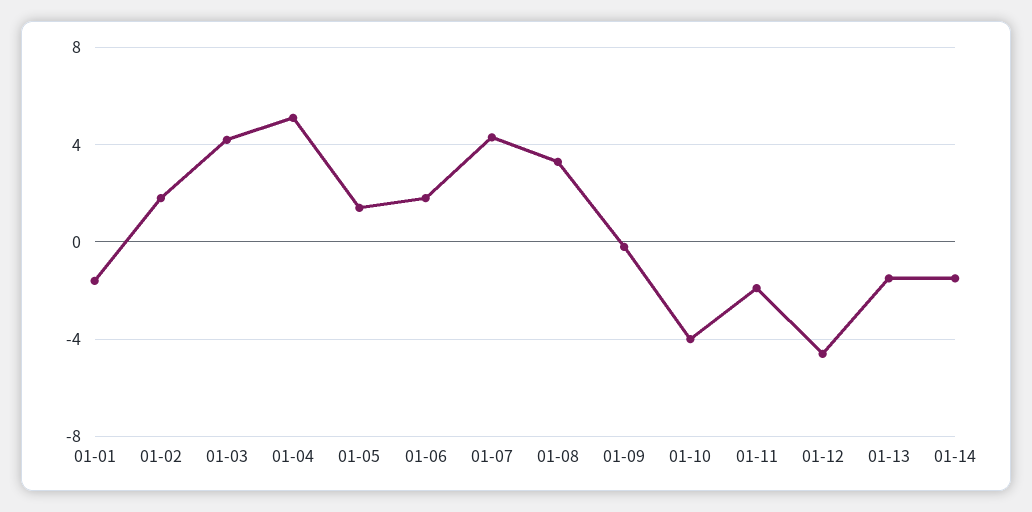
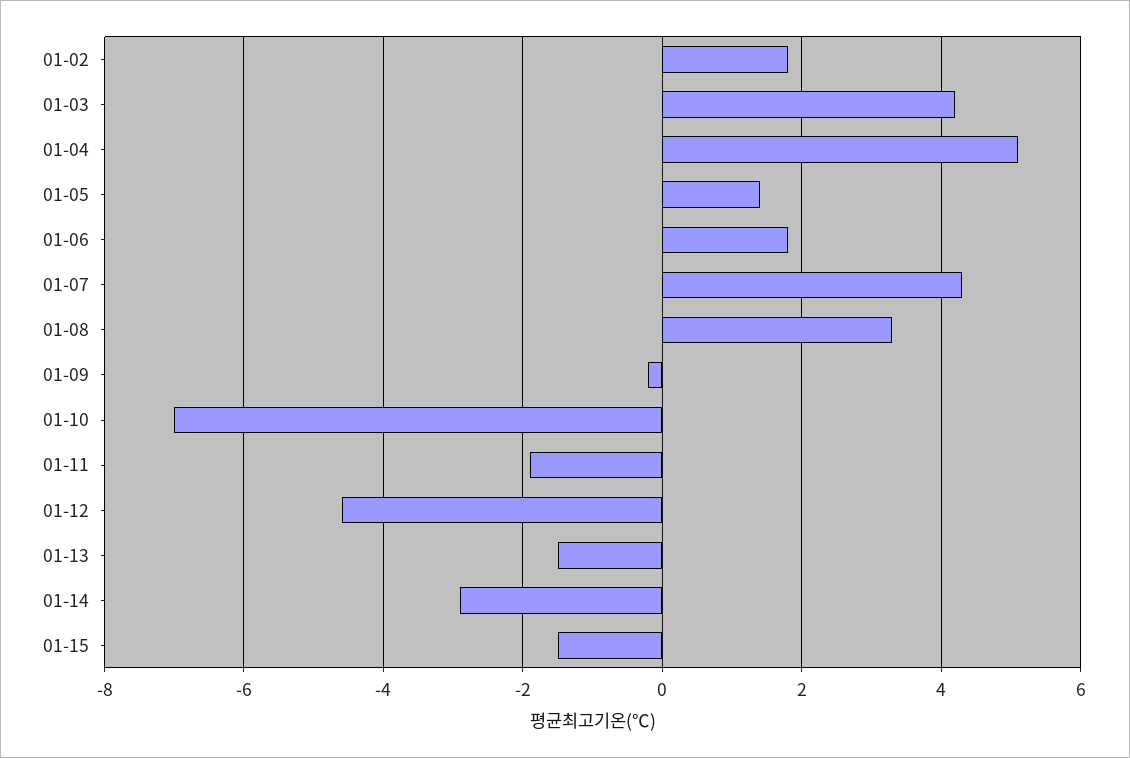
01-01: -1.5 -> none
01-10: -4 -> -7
01-14: -1.5 -> -3
01-15: none -> -1.5

